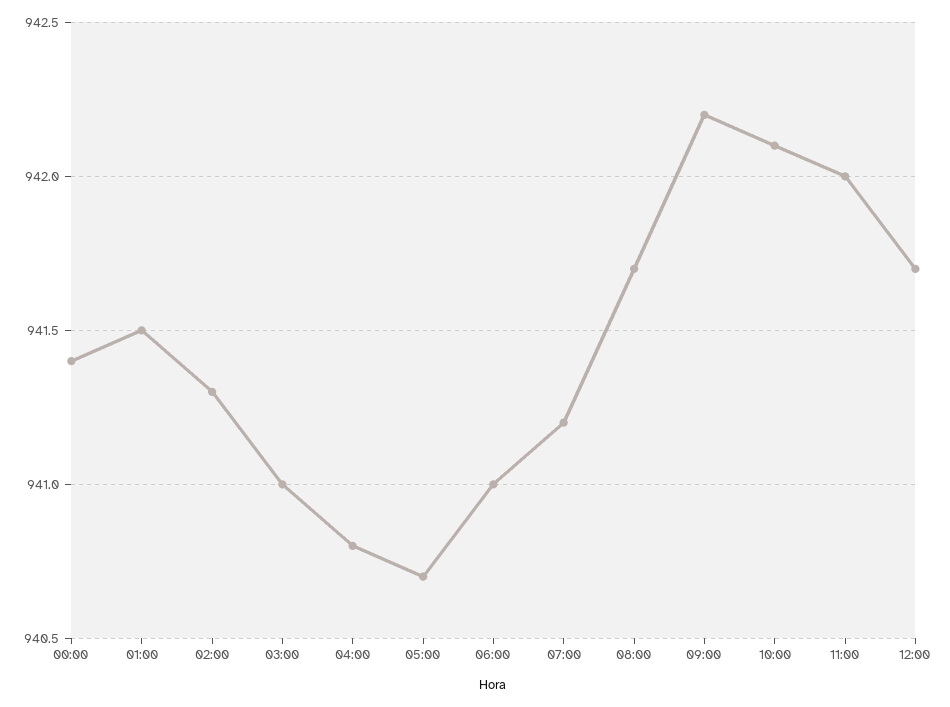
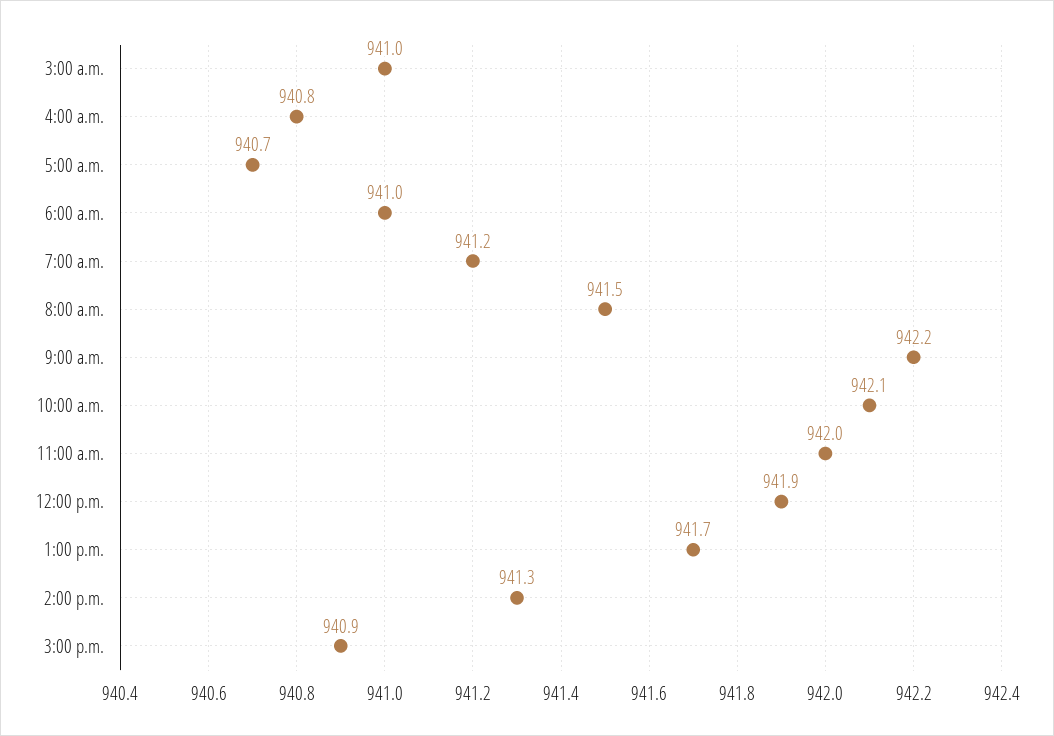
00:00: 941.4 -> none
01:00: 941.5 -> none
02:00: 941.3 -> none
08:00: 941.7 -> 941.5
12:00: 941.7 -> 941.9
1:00 p.m.: none -> 941.7
2:00 p.m.: none -> 941.3
3:00 p.m.: none -> 940.9

